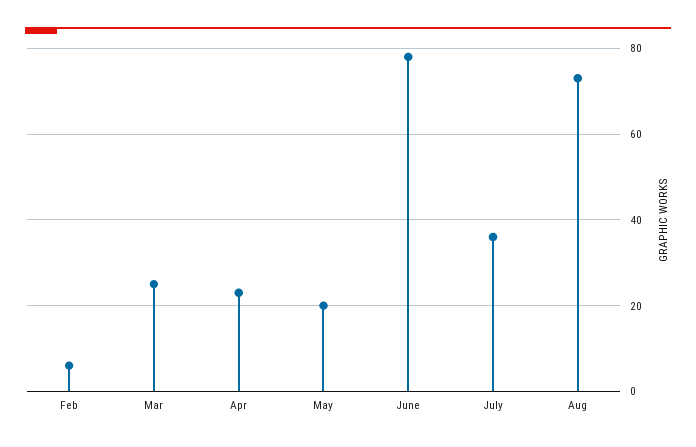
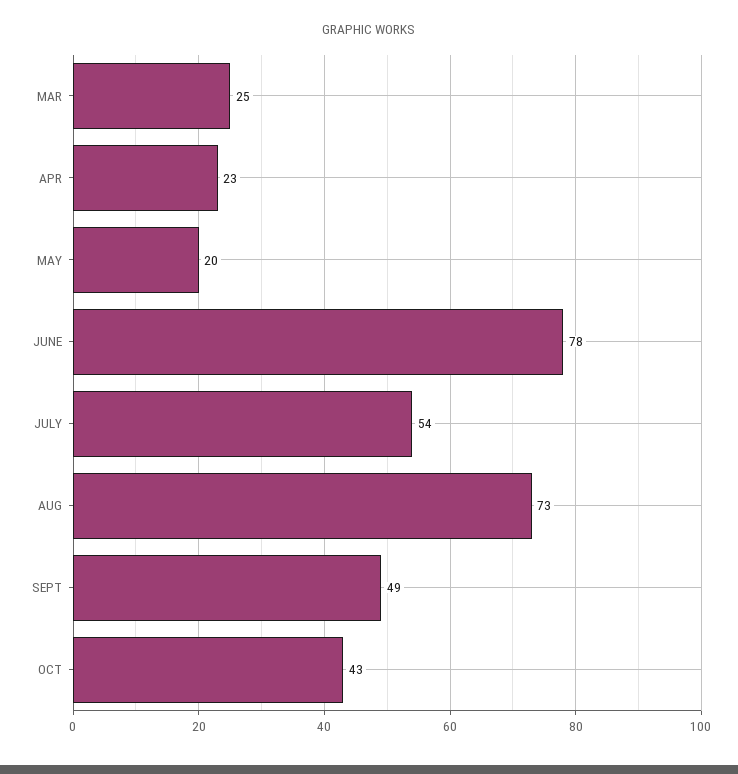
Feb: 5 -> none
July: 35 -> 54
SEPT: none -> 49
OCT: none -> 43

